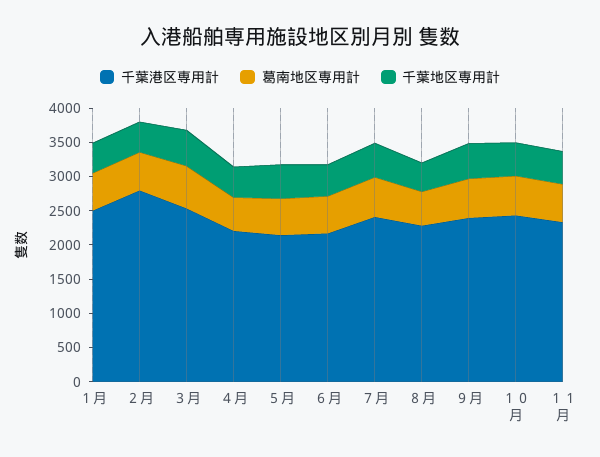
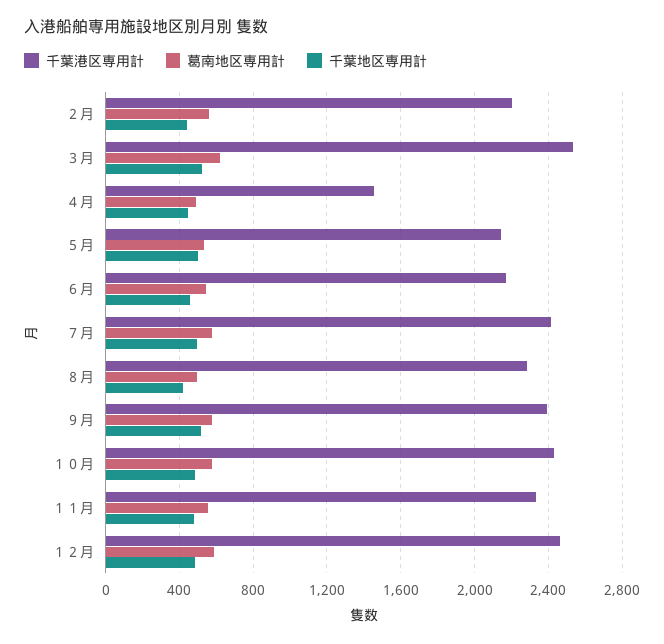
千葉港区専用計, １月: 2500 -> none
葛南地区専用計, １月: 500 -> none
千葉地区専用計, １月: 500 -> none
千葉港区専用計, ２月: 2750 -> 2200
千葉港区専用計, ４月: 2250 -> 1450
千葉港区専用計, １２月: none -> 2450
葛南地区専用計, １２月: none -> 600
千葉地区専用計, １２月: none -> 500

